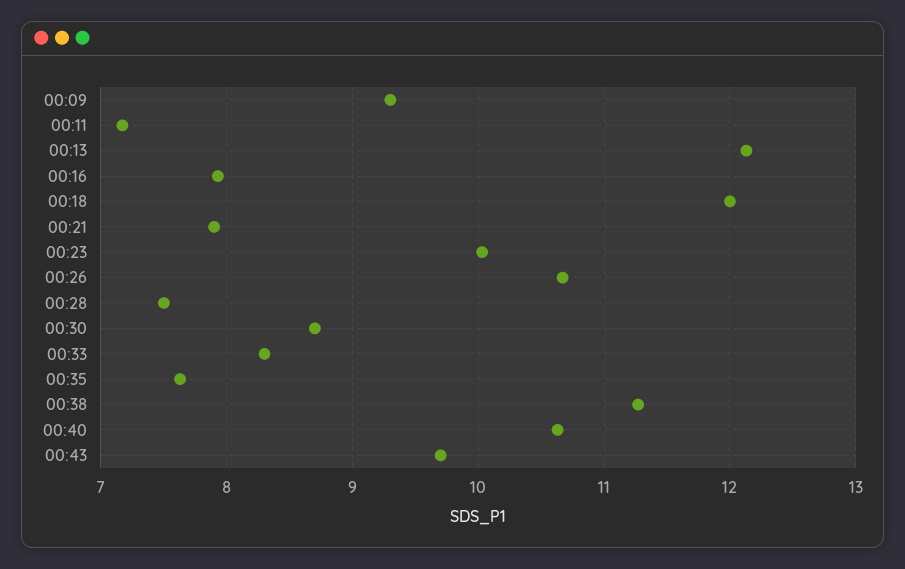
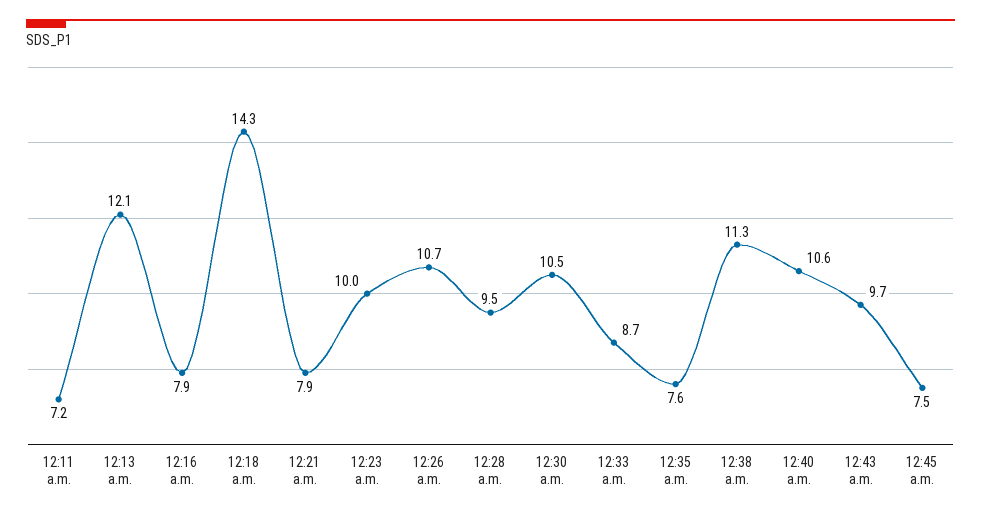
00:09: 9.3 -> none
00:18: 12 -> 14.3
00:28: 7.5 -> 9.5
00:30: 8.7 -> 10.5
00:33: 8.3 -> 8.7
12:45 a.m.: none -> 7.5

